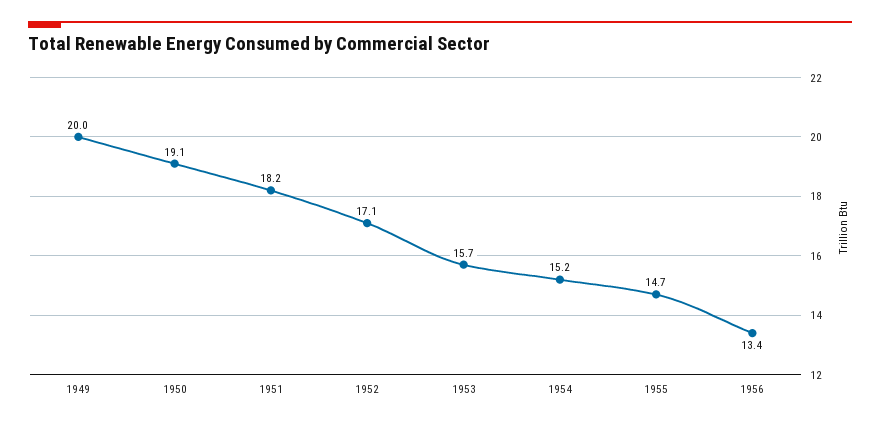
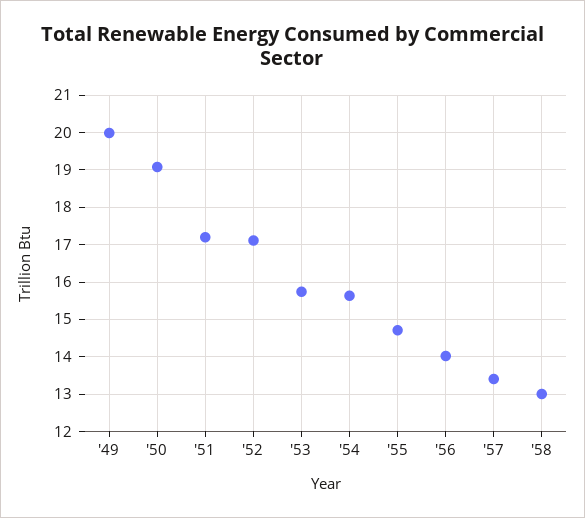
1951: 18.2 -> 17.2
1954: 15.2 -> 15.6
1956: 13.4 -> 14
'57: none -> 13.4
'58: none -> 13

